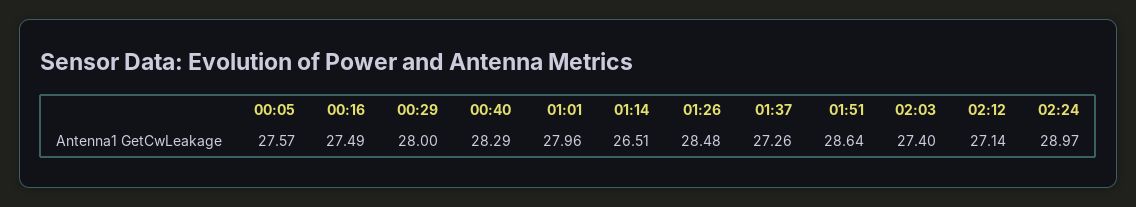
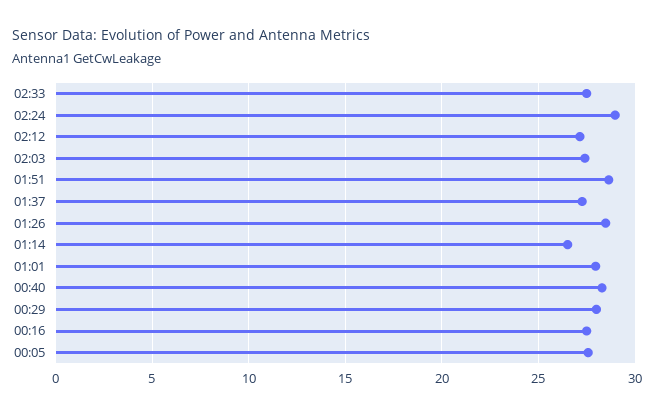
02:33: none -> 27.5

